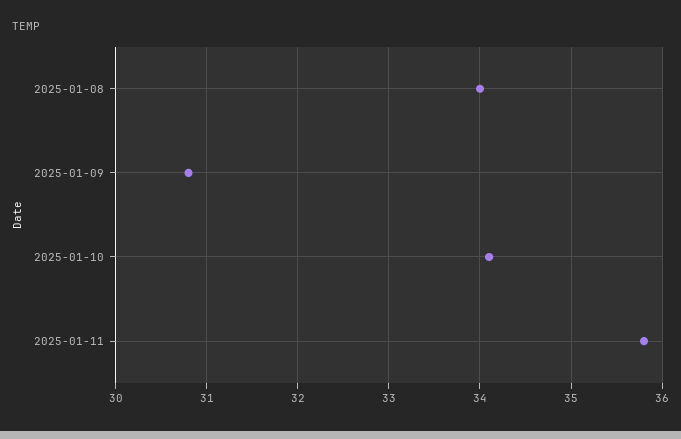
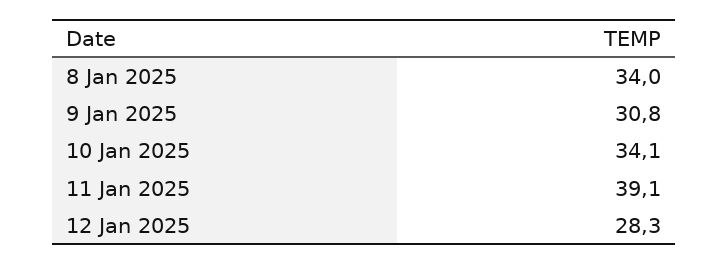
2025-01-11: 35.8 -> 39.1
12 Jan 2025: none -> 28.3

